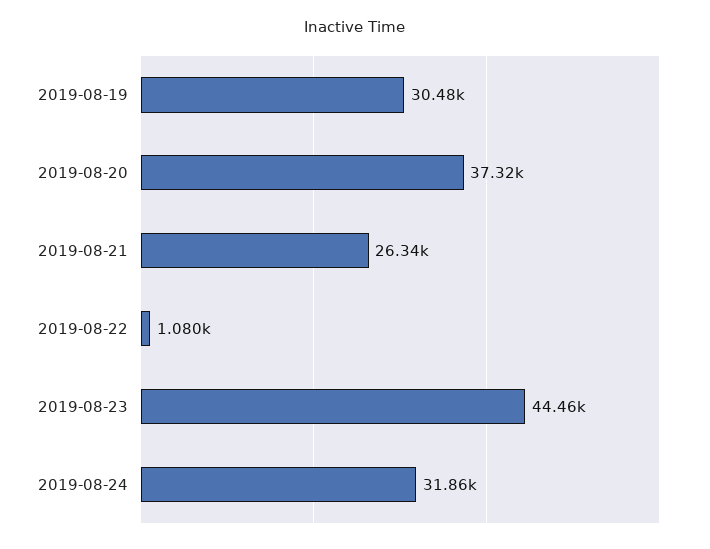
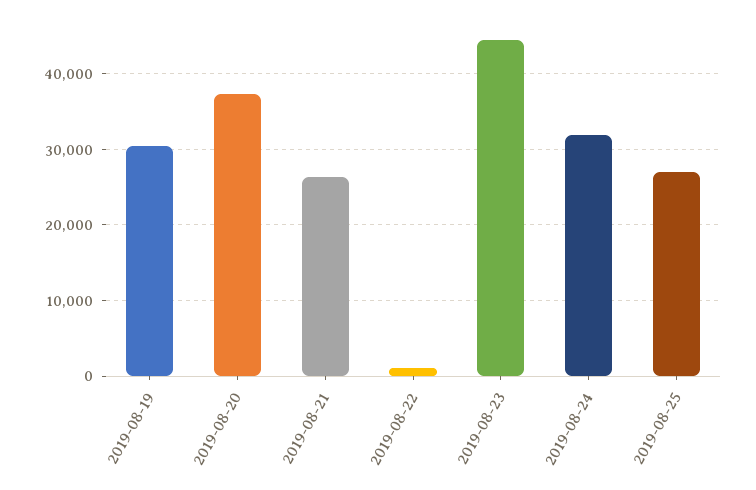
2019-08-25: none -> 27000

